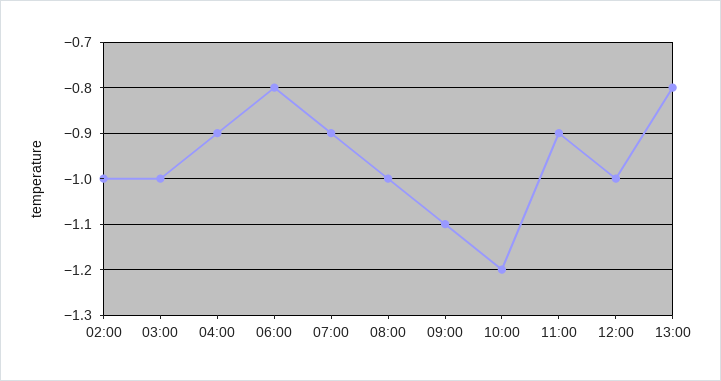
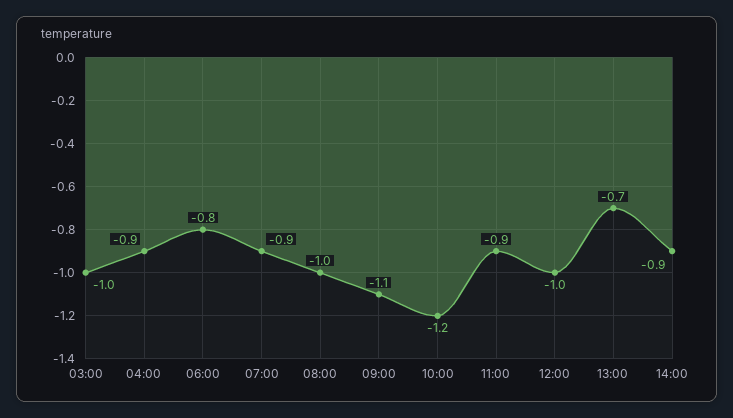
02:00: -1 -> none
13:00: -0.8 -> -0.7
14:00: none -> -0.9

